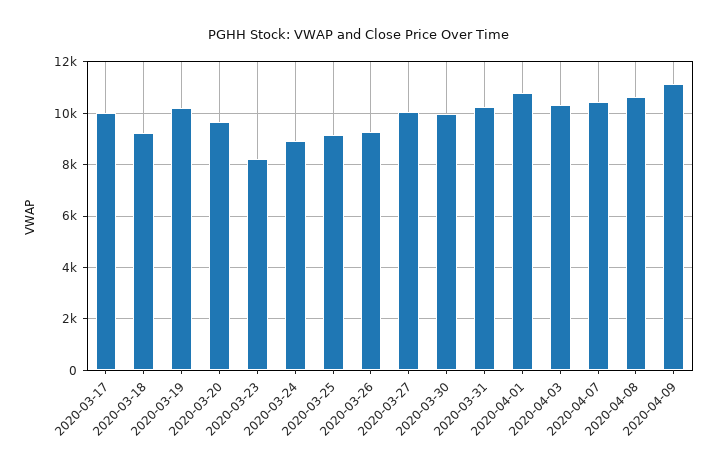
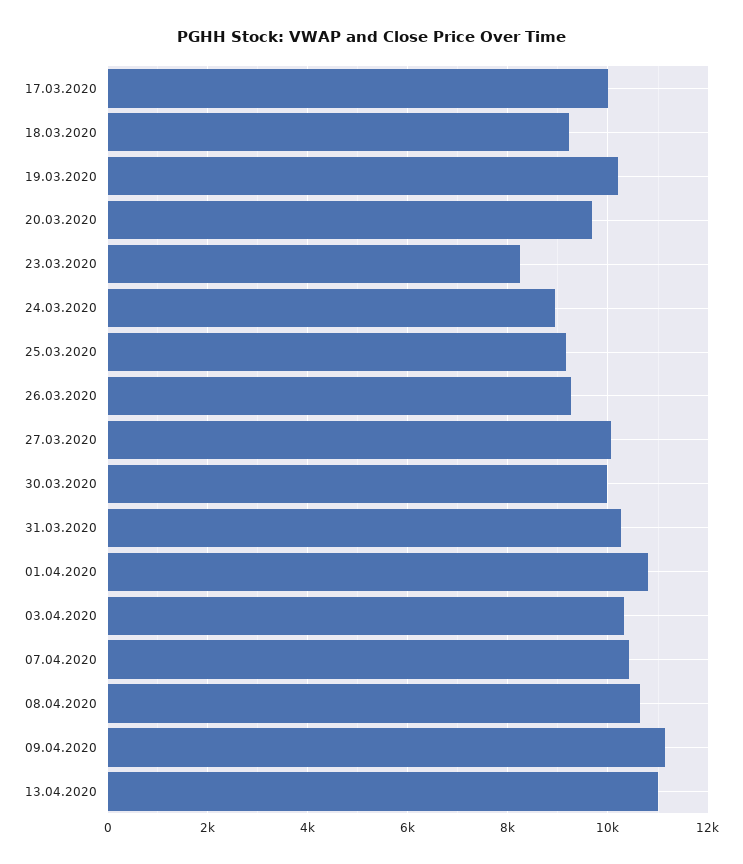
13.04.2020: none -> 11000

